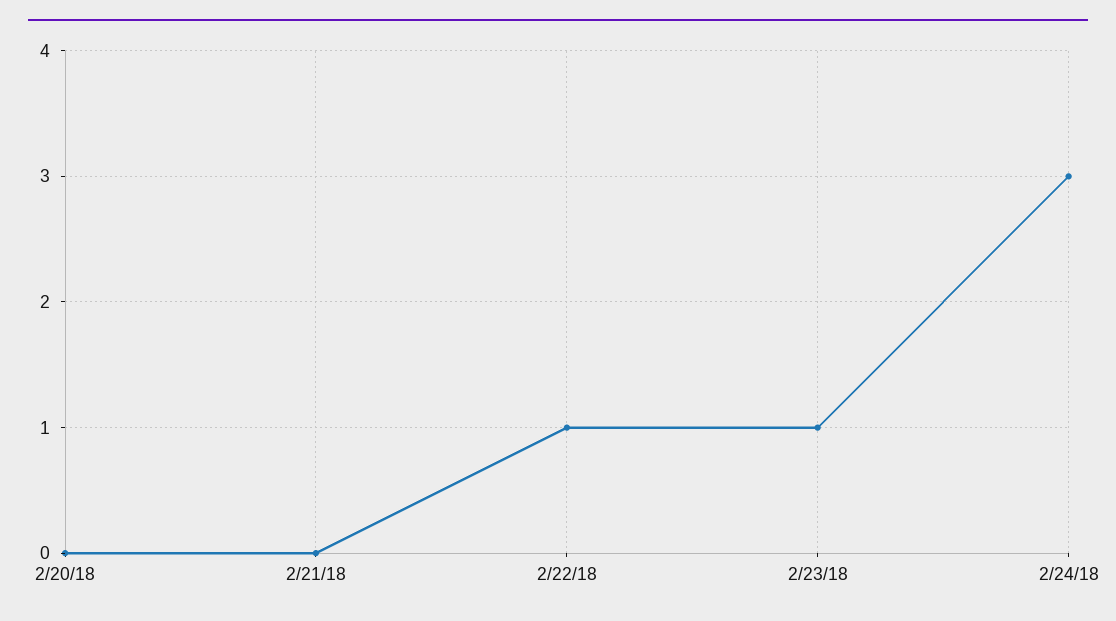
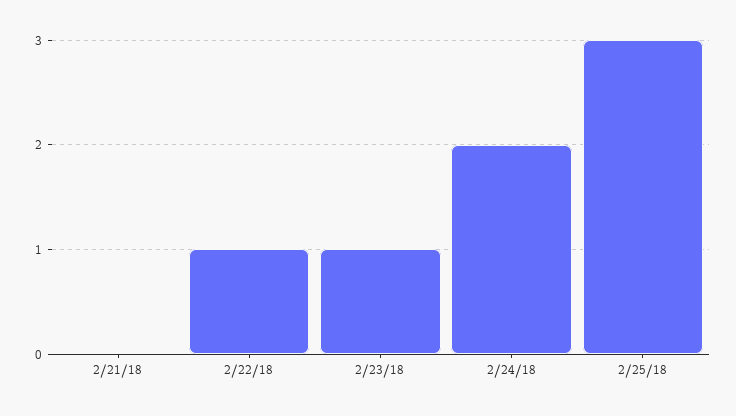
2/20/18: 0 -> none
2/24/18: 3 -> 2
2/25/18: none -> 3

